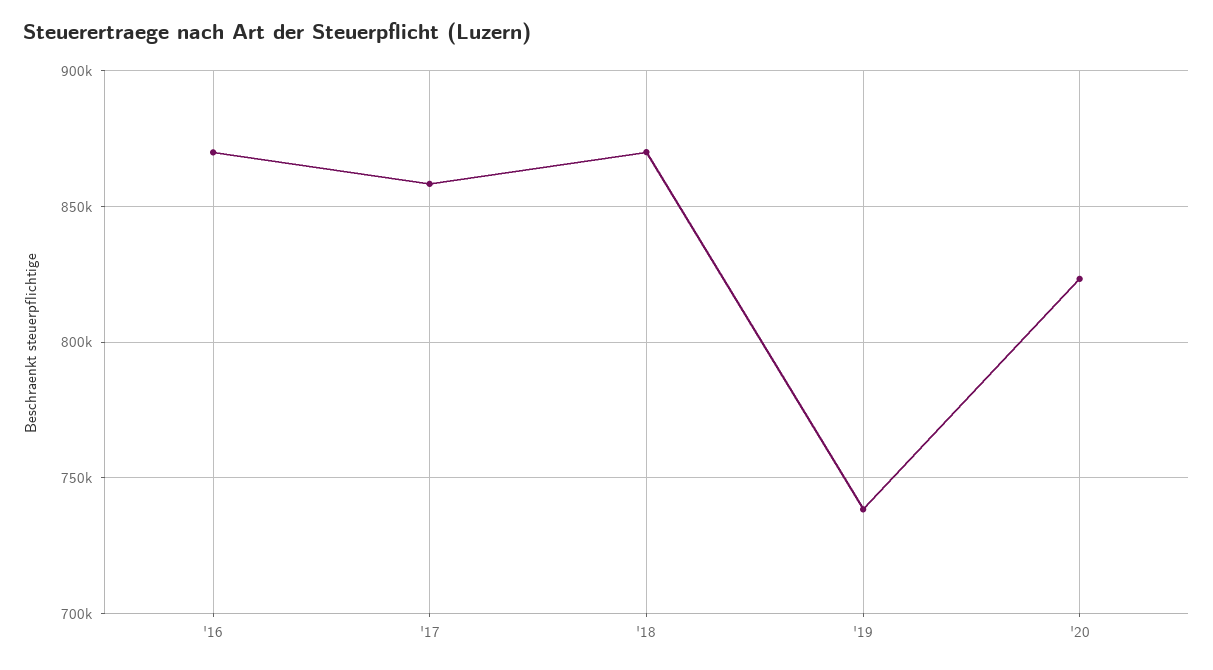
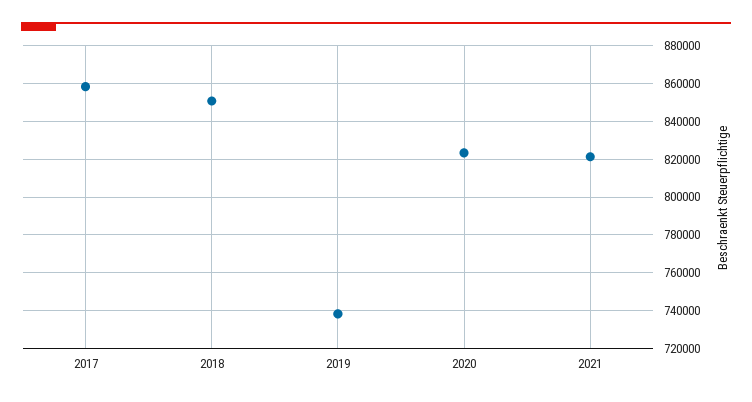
'16: 870000 -> none
'18: 870000 -> 850000
2021: none -> 820000

